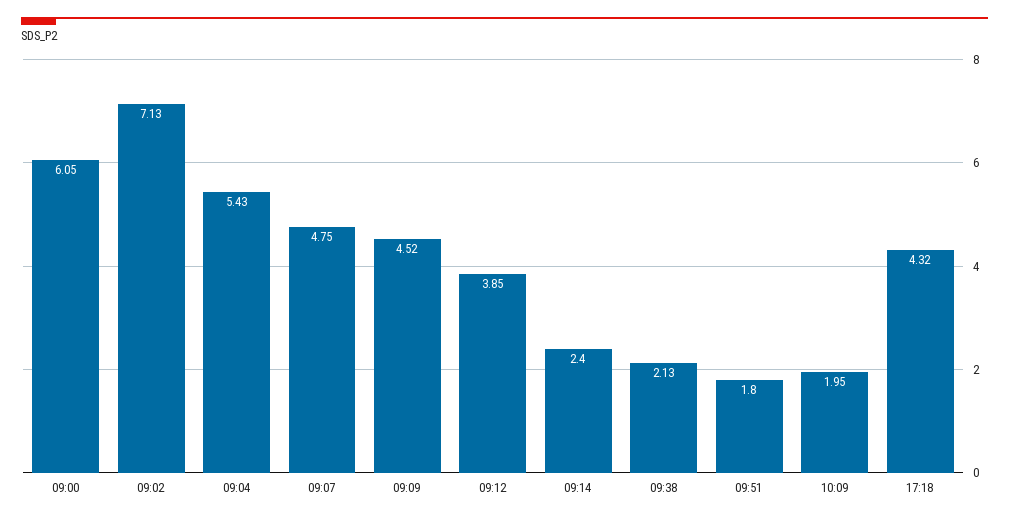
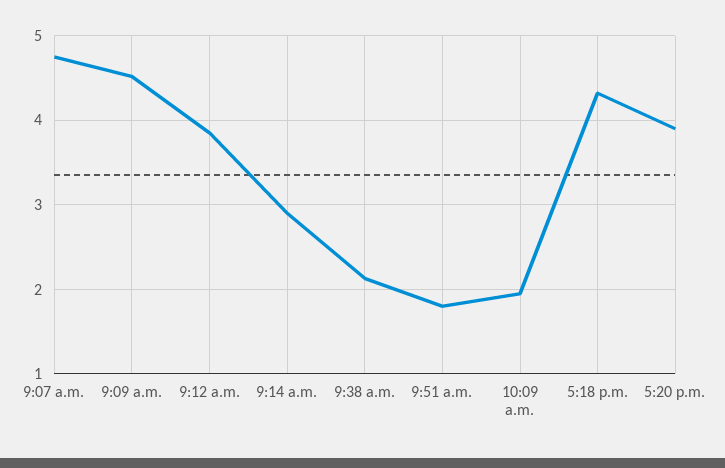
09:00: 6.05 -> none
09:02: 7.13 -> none
09:04: 5.43 -> none
09:14: 2.4 -> 2.9
5:20 p.m.: none -> 3.9

